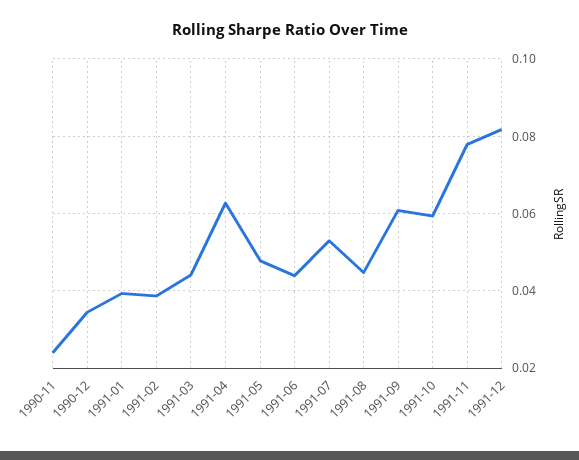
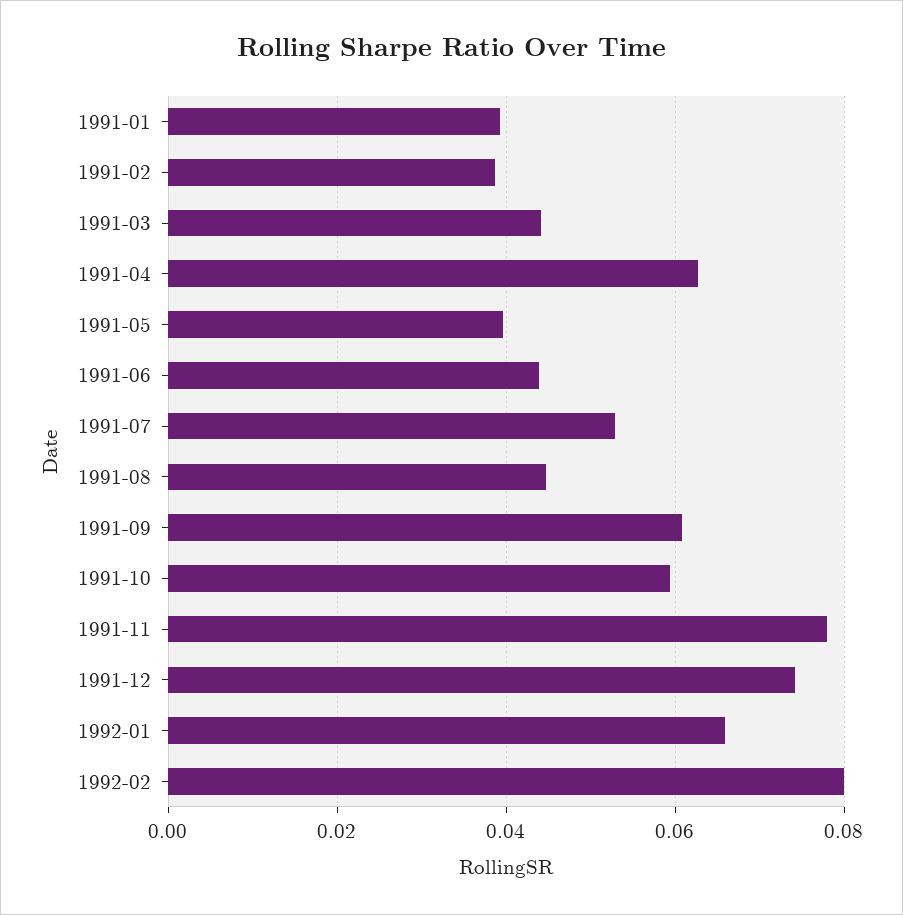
1990-11: 0.024 -> none
1990-12: 0.034 -> none
1991-05: 0.048 -> 0.04
1991-12: 0.082 -> 0.074
1992-01: none -> 0.066
1992-02: none -> 0.08

